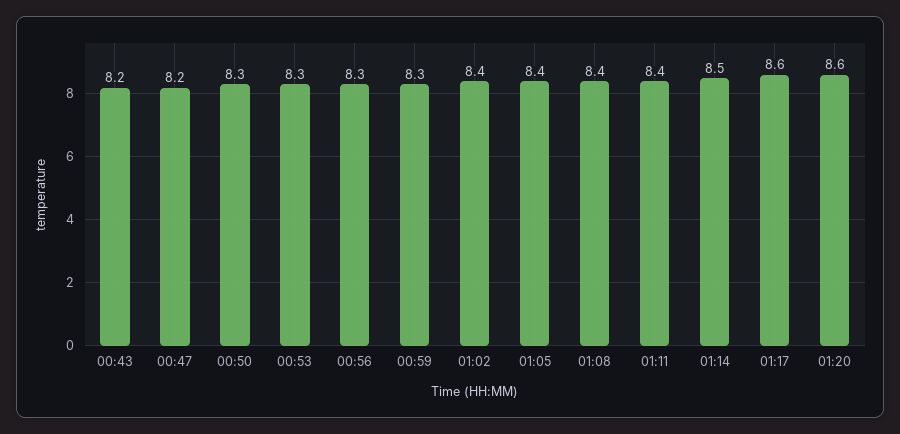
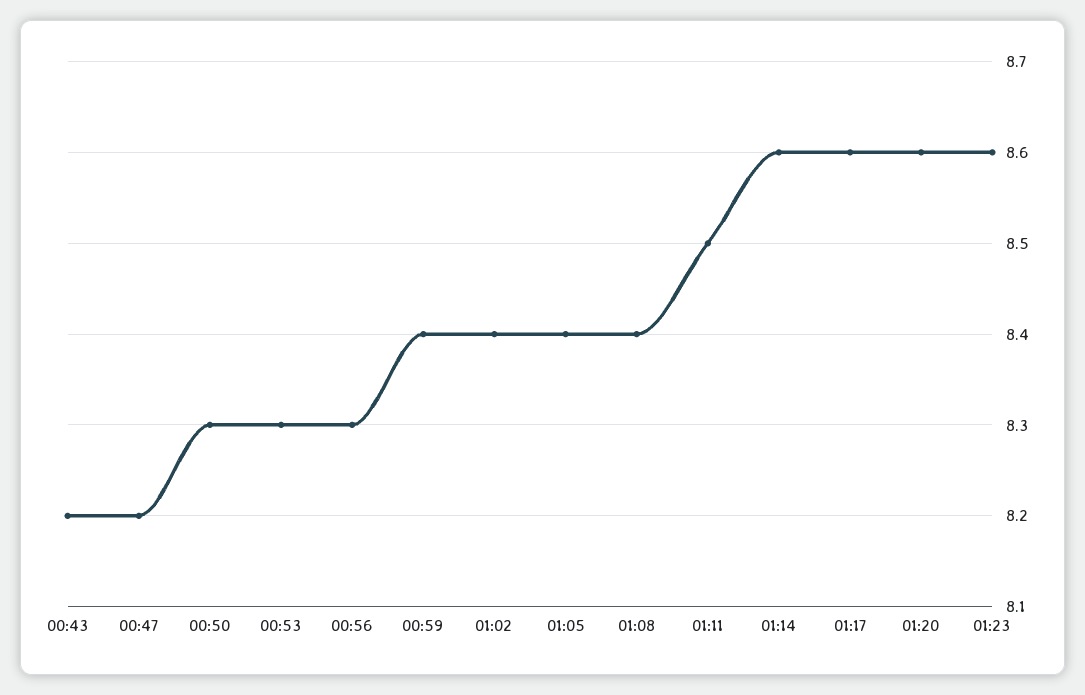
00:59: 8.3 -> 8.4
01:11: 8.4 -> 8.5
01:14: 8.5 -> 8.6
01:23: none -> 8.6

